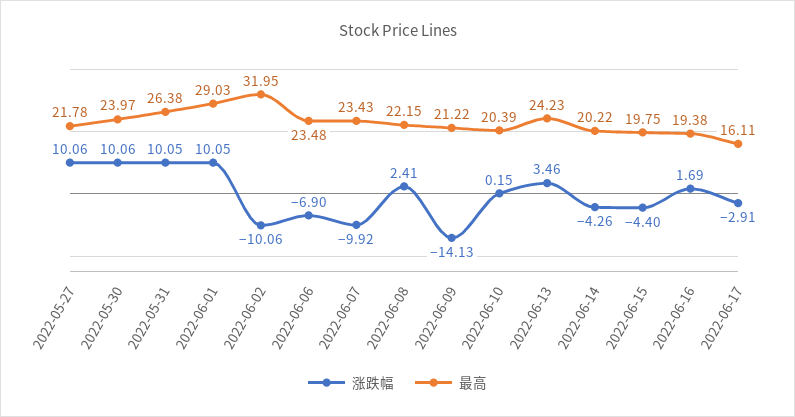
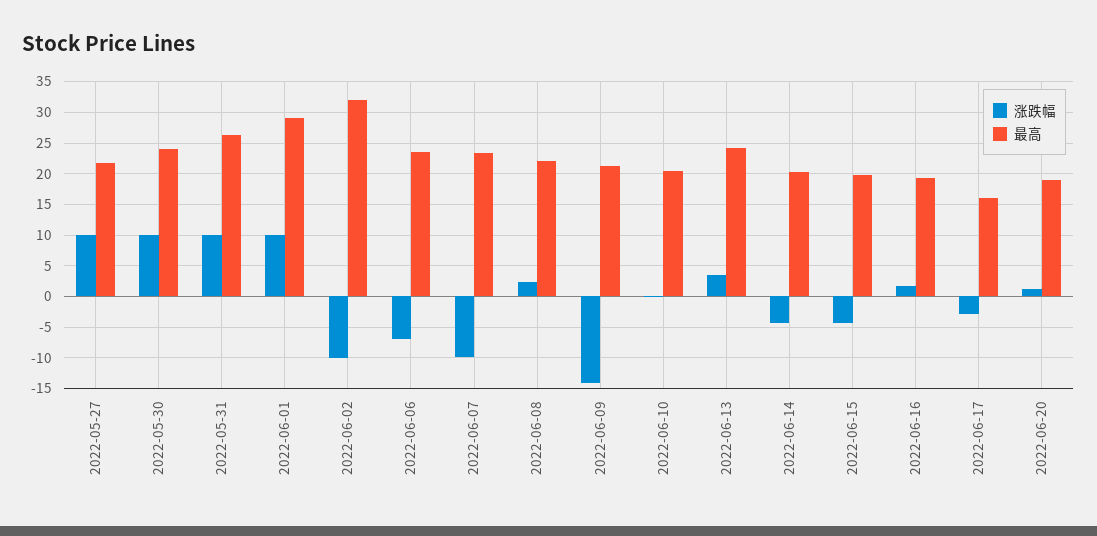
涨跌幅, 2022-06-20: none -> 1
最高, 2022-06-20: none -> 19

